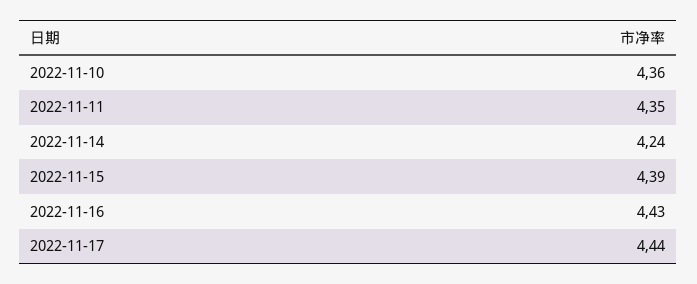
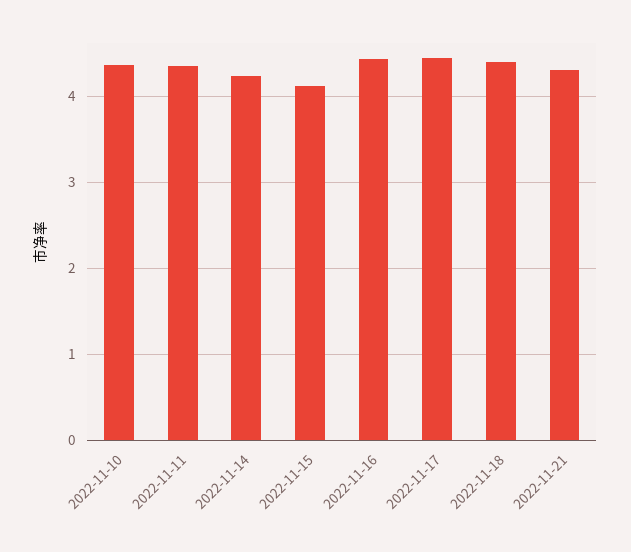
2022-11-15: 4.39 -> 4.1
2022-11-18: none -> 4.4
2022-11-21: none -> 4.3

